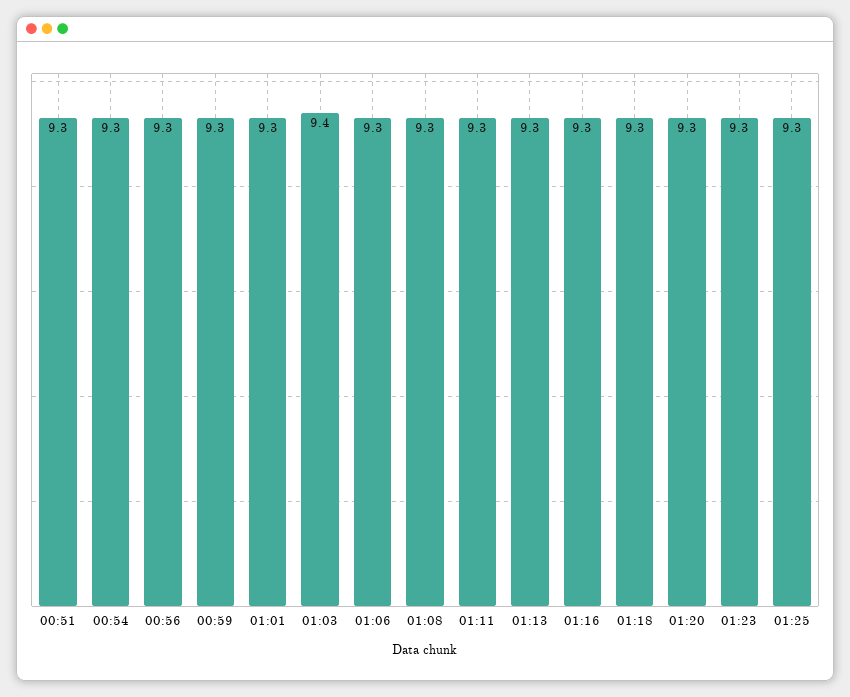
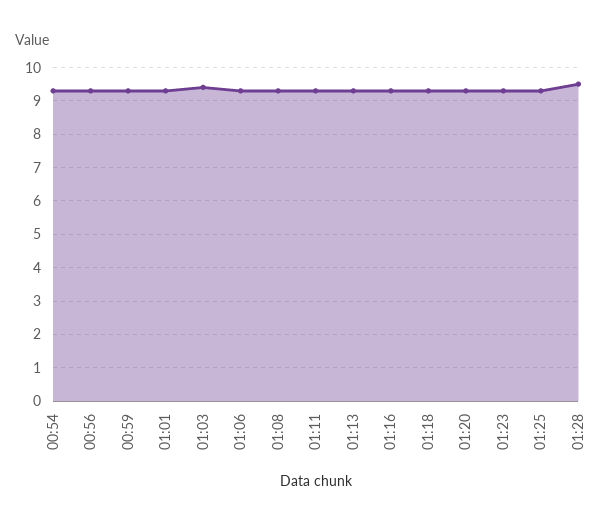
00:51: 9.3 -> none
01:28: none -> 9.5

